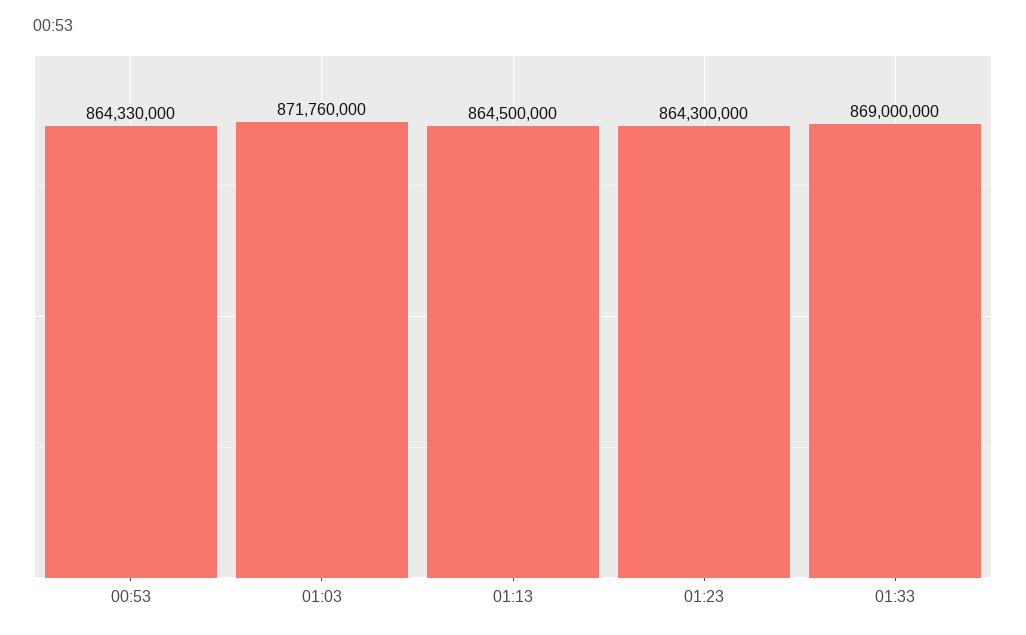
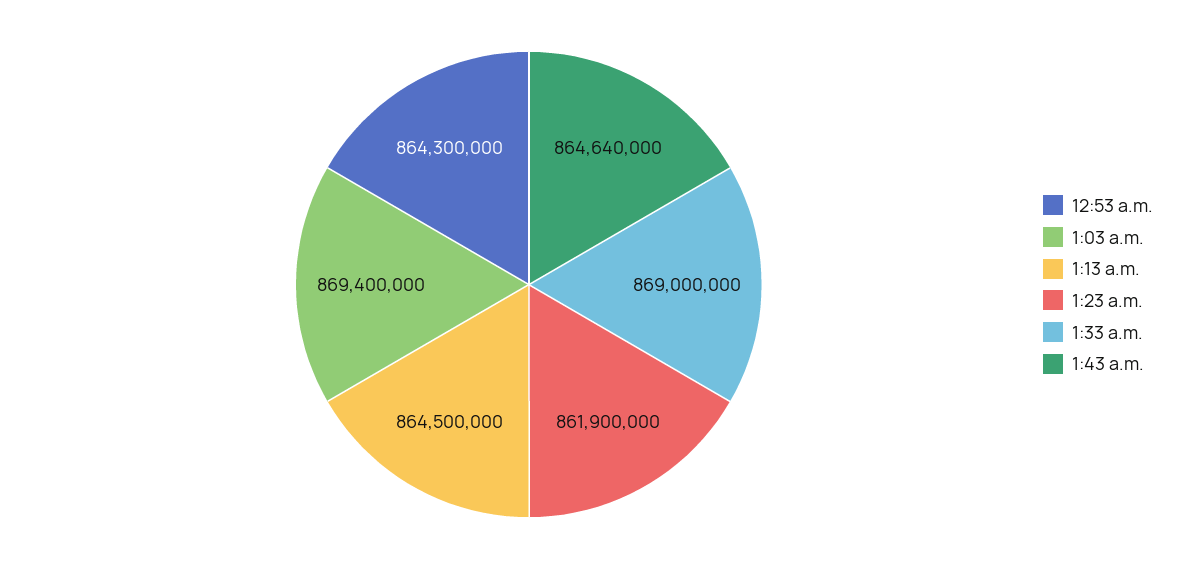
00:53: 864330000 -> 864300000
01:03: 871760000 -> 869400000
01:23: 864300000 -> 861900000
1:43 a.m.: none -> 864640000

